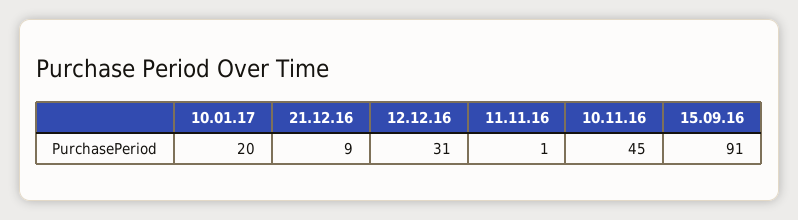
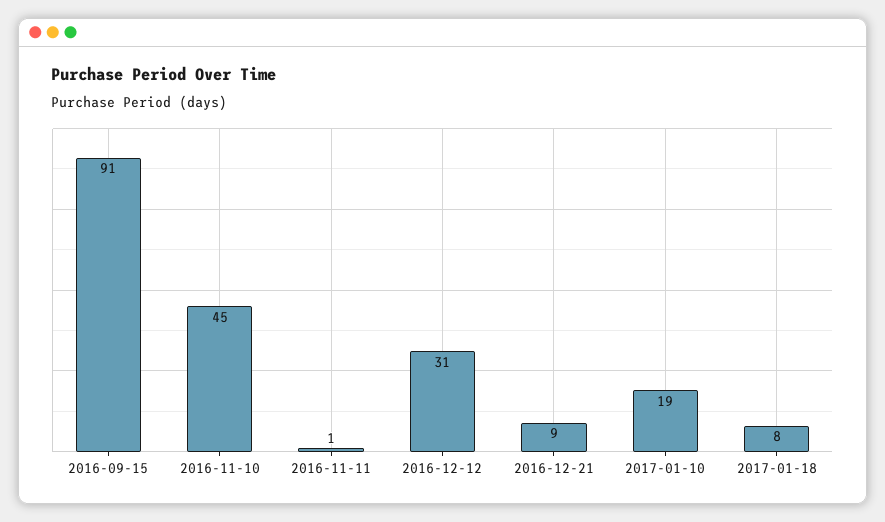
10.01.17: 20 -> 19
2017-01-18: none -> 8

